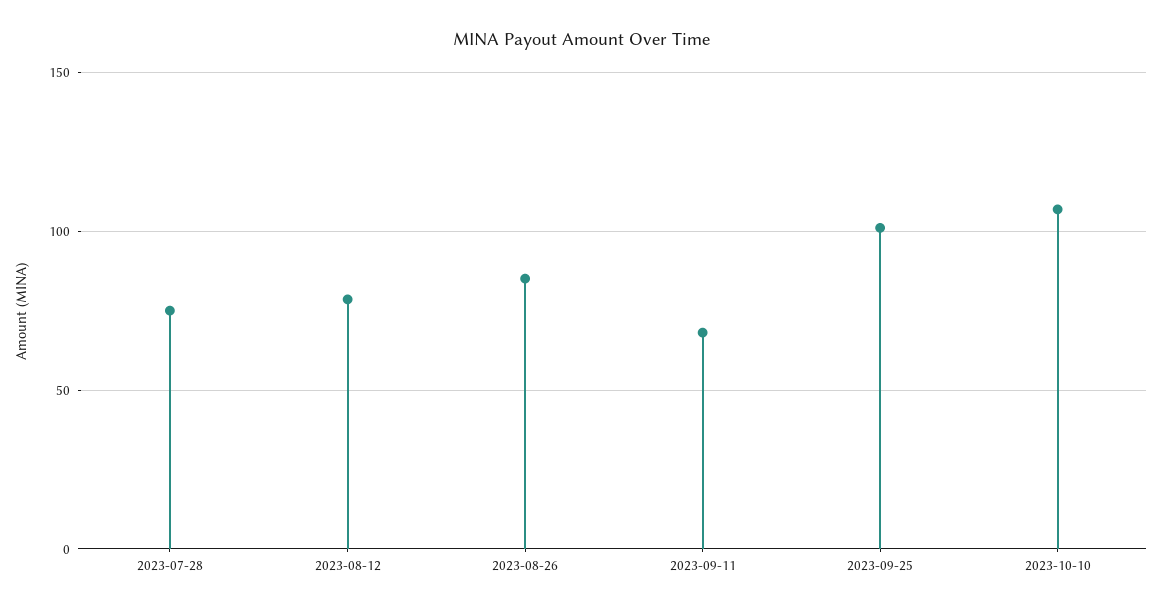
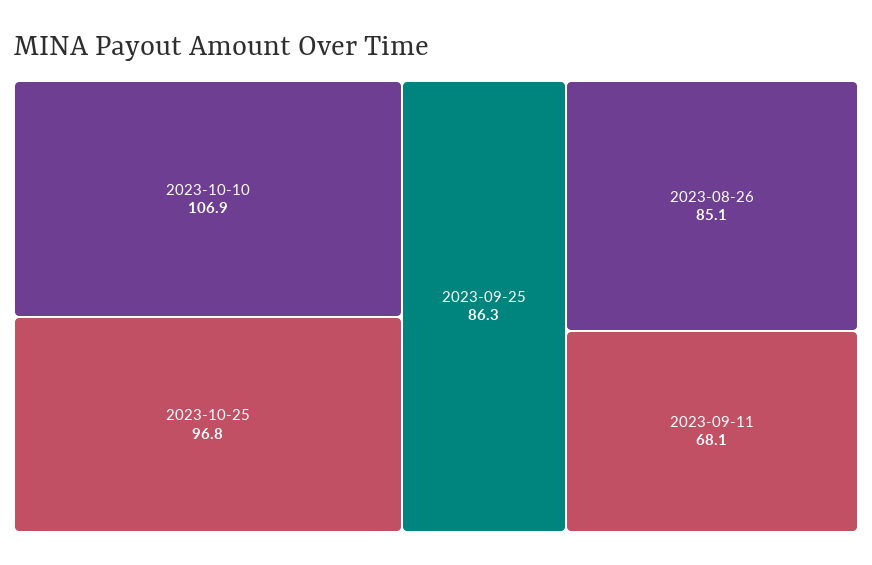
2023-07-28: 75 -> none
2023-08-12: 80 -> none
2023-09-25: 100 -> 86.3
2023-10-25: none -> 96.8

